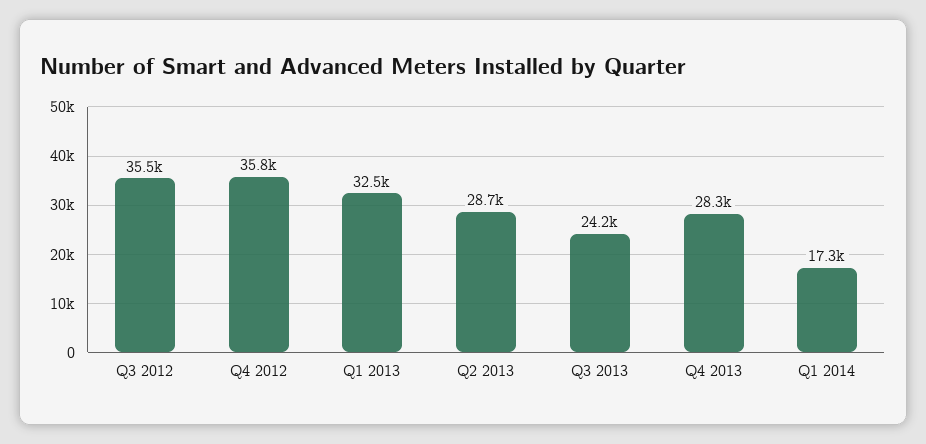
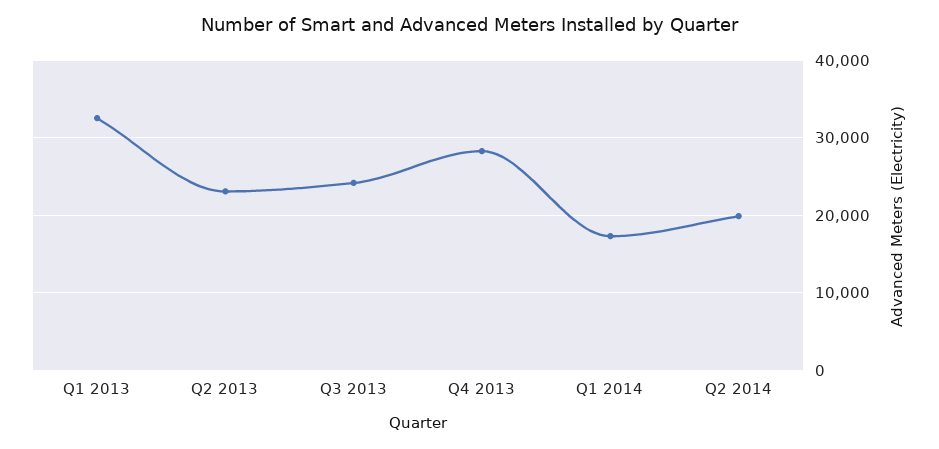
Q3 2012: 35500 -> none
Q4 2012: 35800 -> none
Q2 2013: 28700 -> 23000
Q2 2014: none -> 20000

